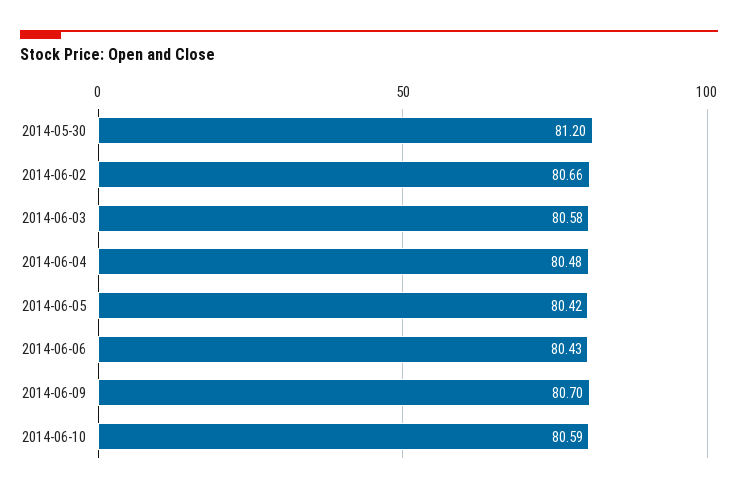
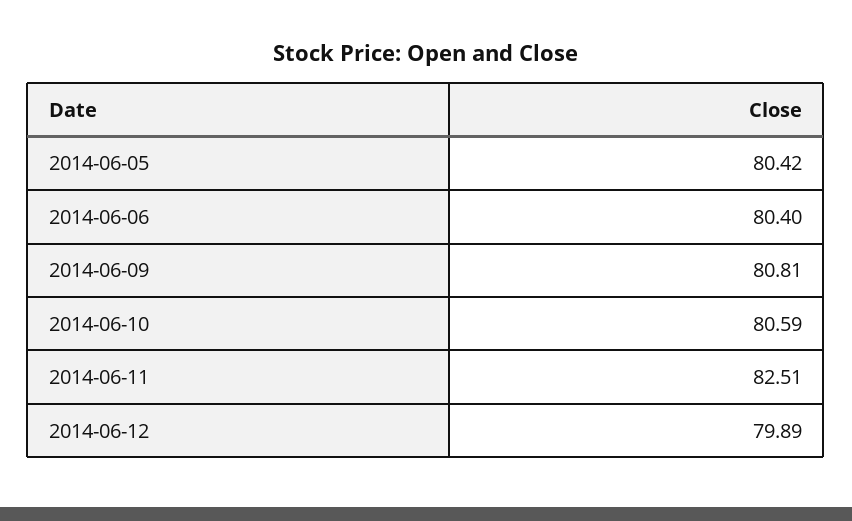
2014-05-30: 81.2 -> none
2014-06-02: 80.66 -> none
2014-06-03: 80.58 -> none
2014-06-04: 80.48 -> none
2014-06-06: 80.43 -> 80.4
2014-06-09: 80.7 -> 80.81
2014-06-11: none -> 82.51
2014-06-12: none -> 79.89

